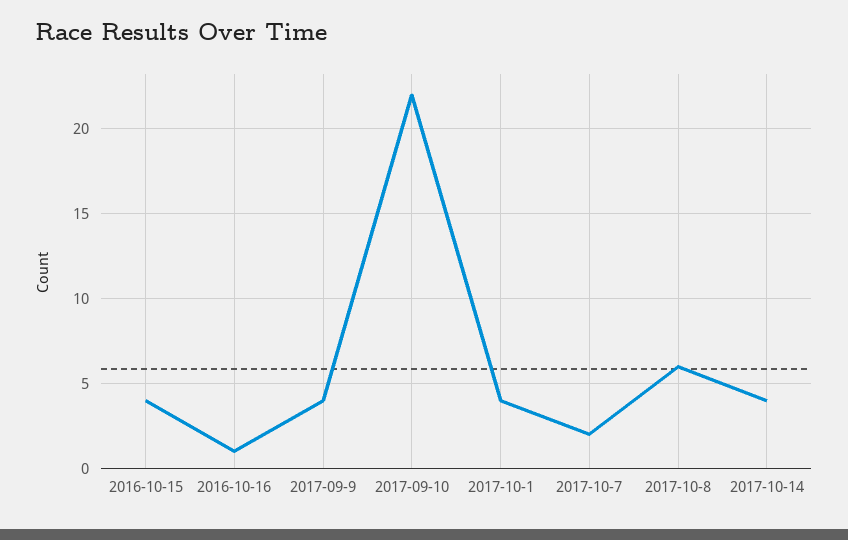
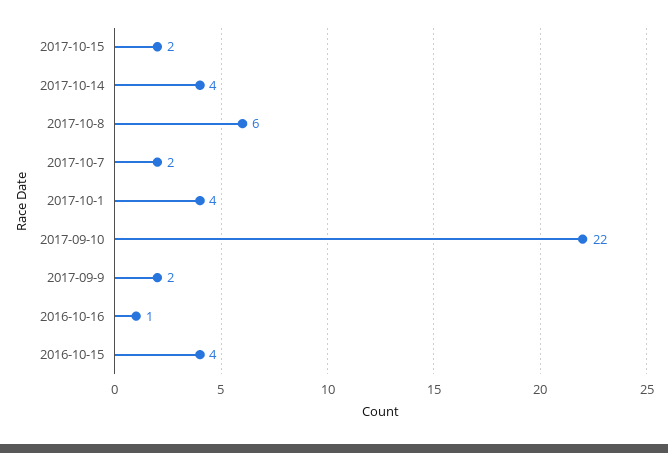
2017-09-9: 4 -> 2
2017-10-15: none -> 2

